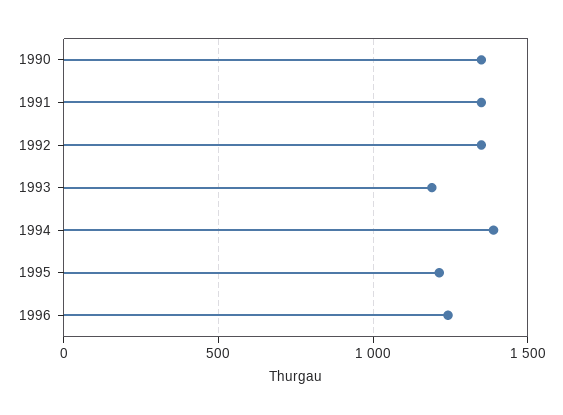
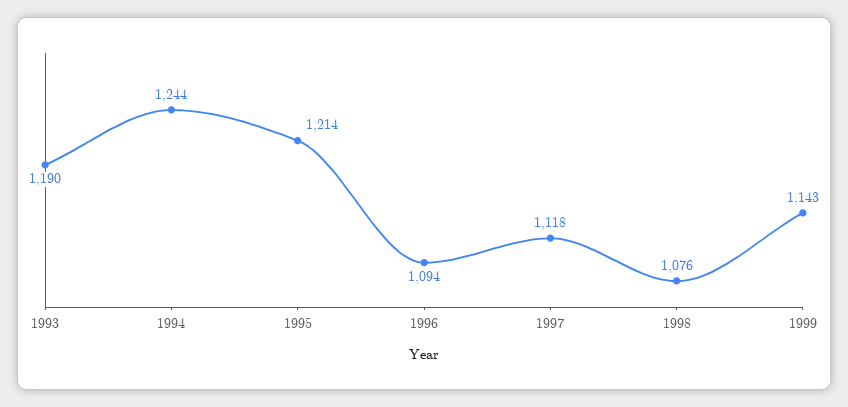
1990: 1350 -> none
1991: 1350 -> none
1992: 1350 -> none
1994: 1400 -> 1244
1996: 1250 -> 1094
1997: none -> 1118
1998: none -> 1076
1999: none -> 1143

